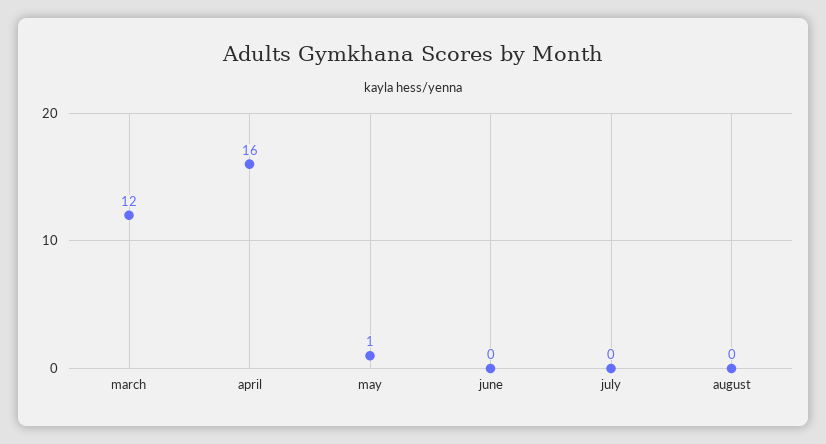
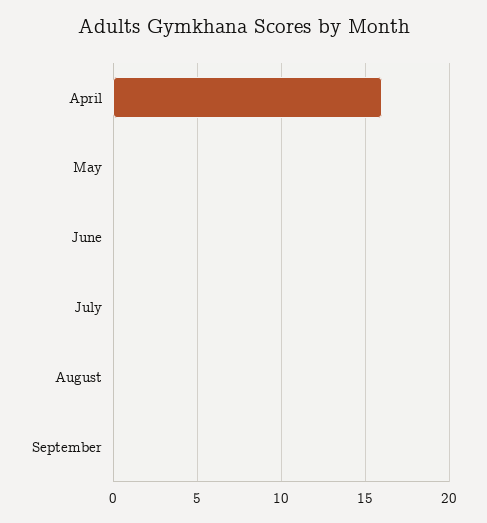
march: 12 -> none
may: 1 -> 0
September: none -> 0

